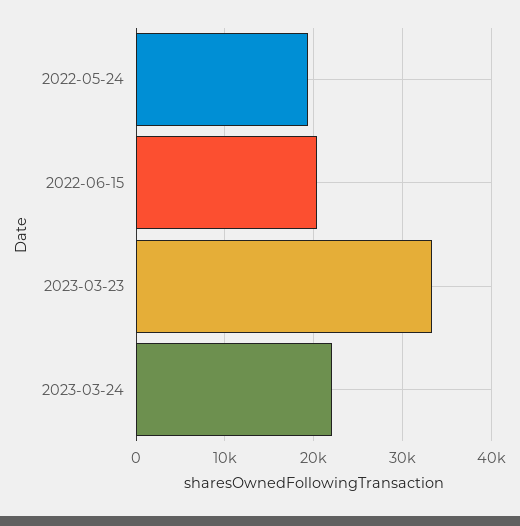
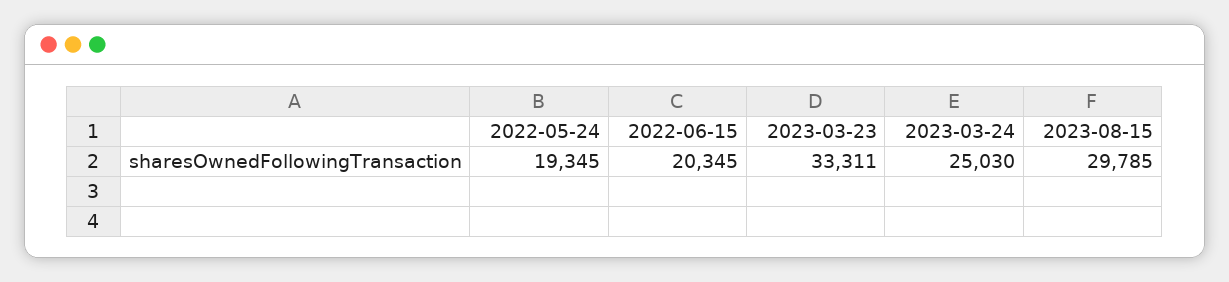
2023-03-24: 22000 -> 25030
2023-08-15: none -> 29785

